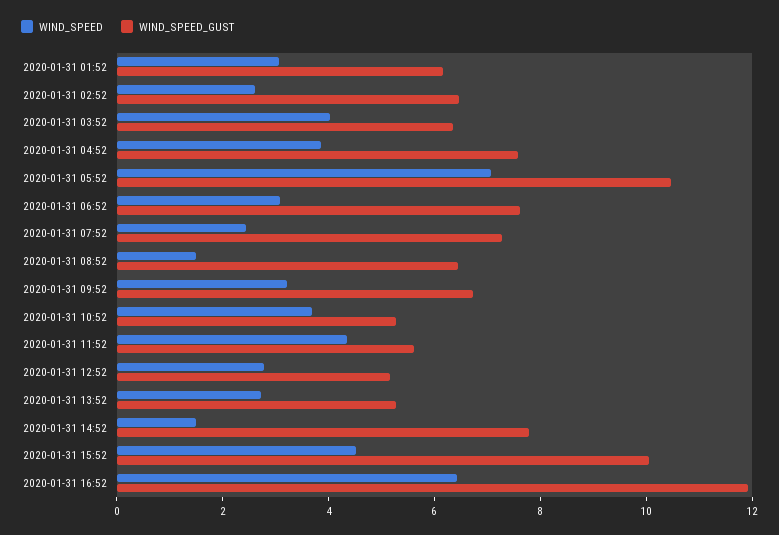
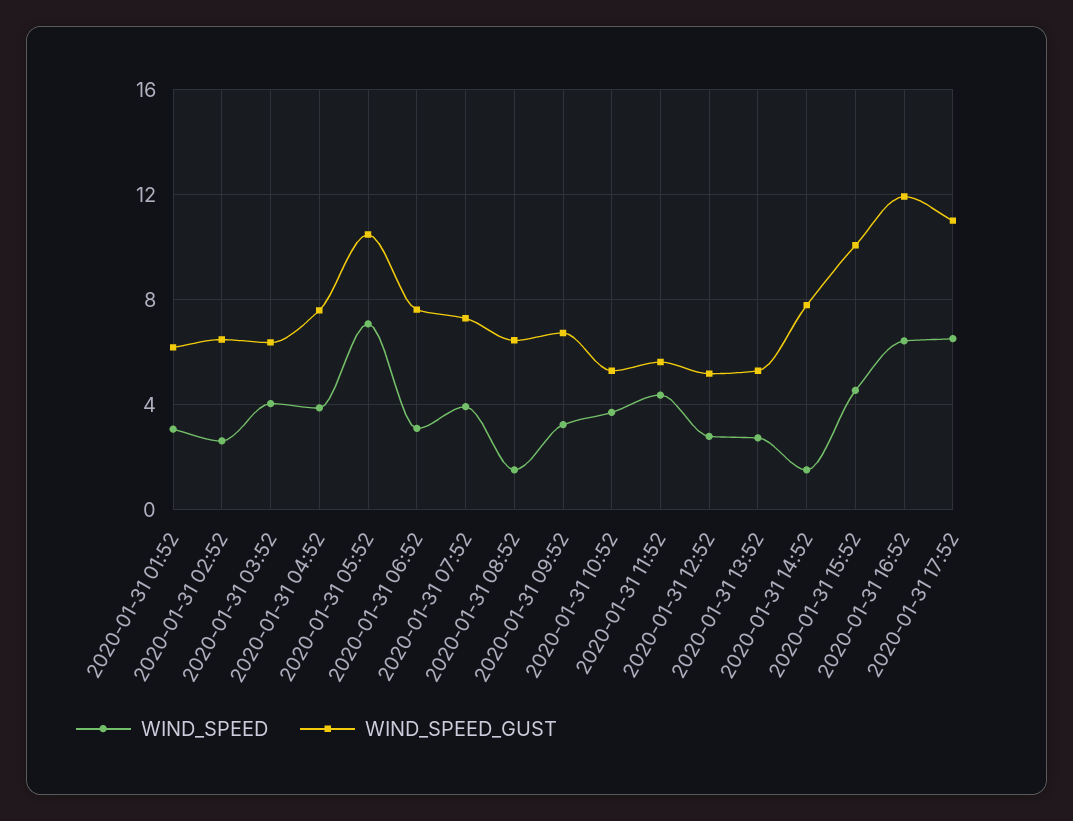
WIND_SPEED, 2020-01-31 07:52: 2.5 -> 4
WIND_SPEED, 2020-01-31 17:52: none -> 6.5
WIND_SPEED_GUST, 2020-01-31 17:52: none -> 11

